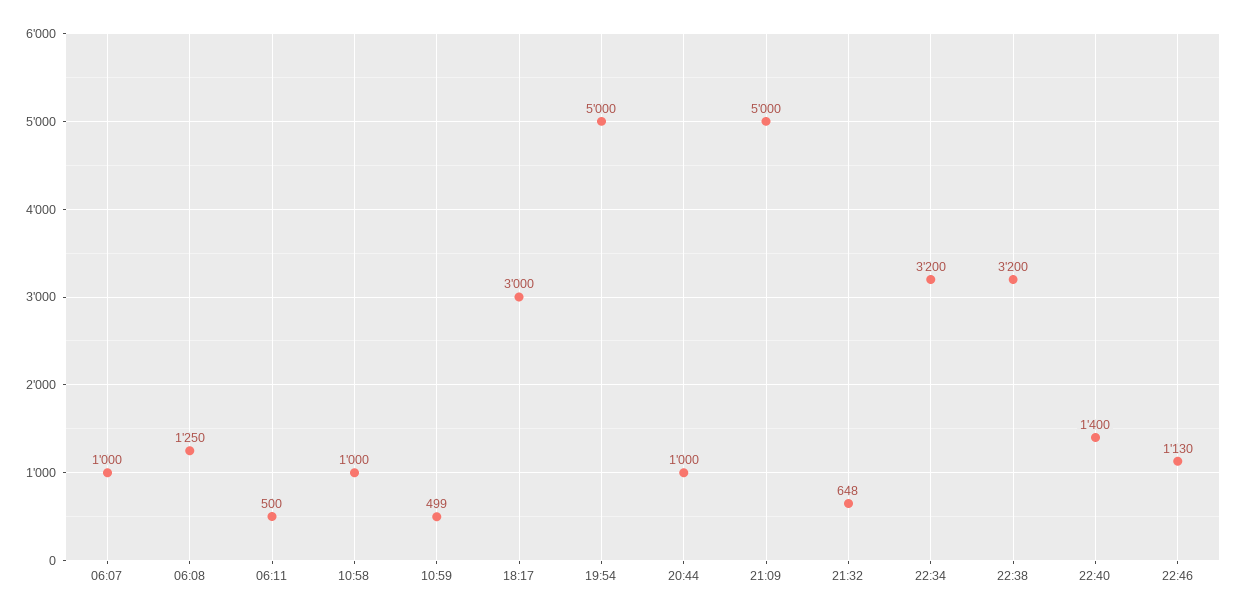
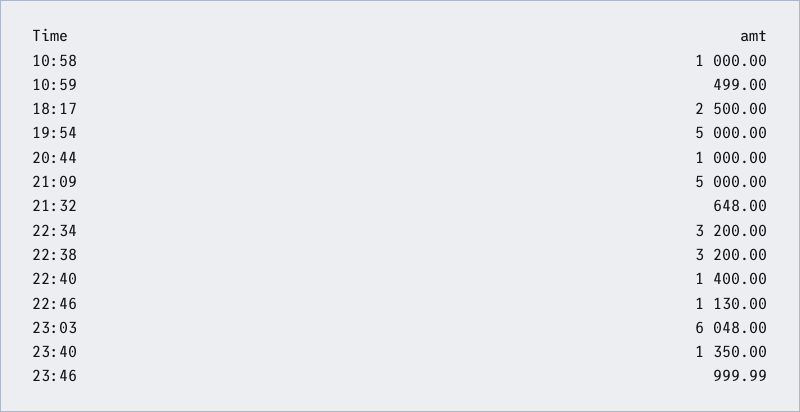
06:07: 1000 -> none
06:08: 1250 -> none
06:11: 500 -> none
18:17: 3000 -> 2500
23:03: none -> 6048
23:40: none -> 1350
23:46: none -> 999.99

